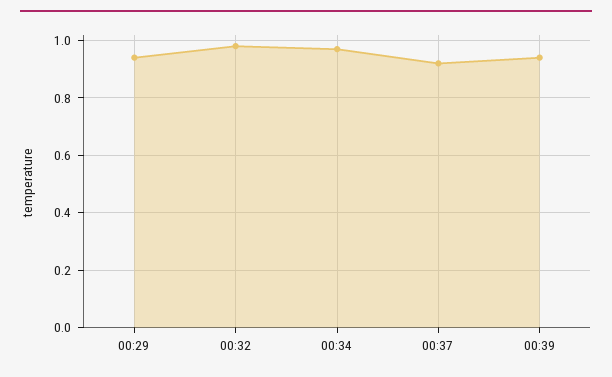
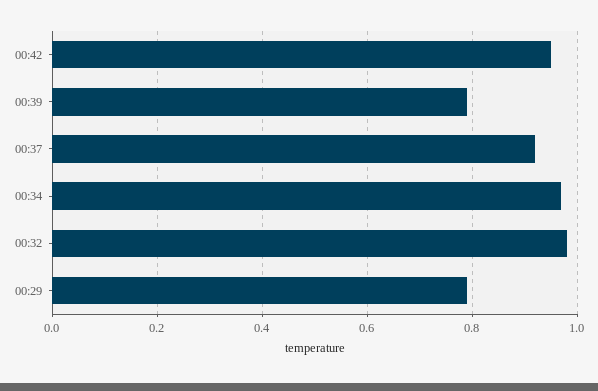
00:29: 0.95 -> 0.8
00:39: 0.95 -> 0.8
00:42: none -> 0.95

